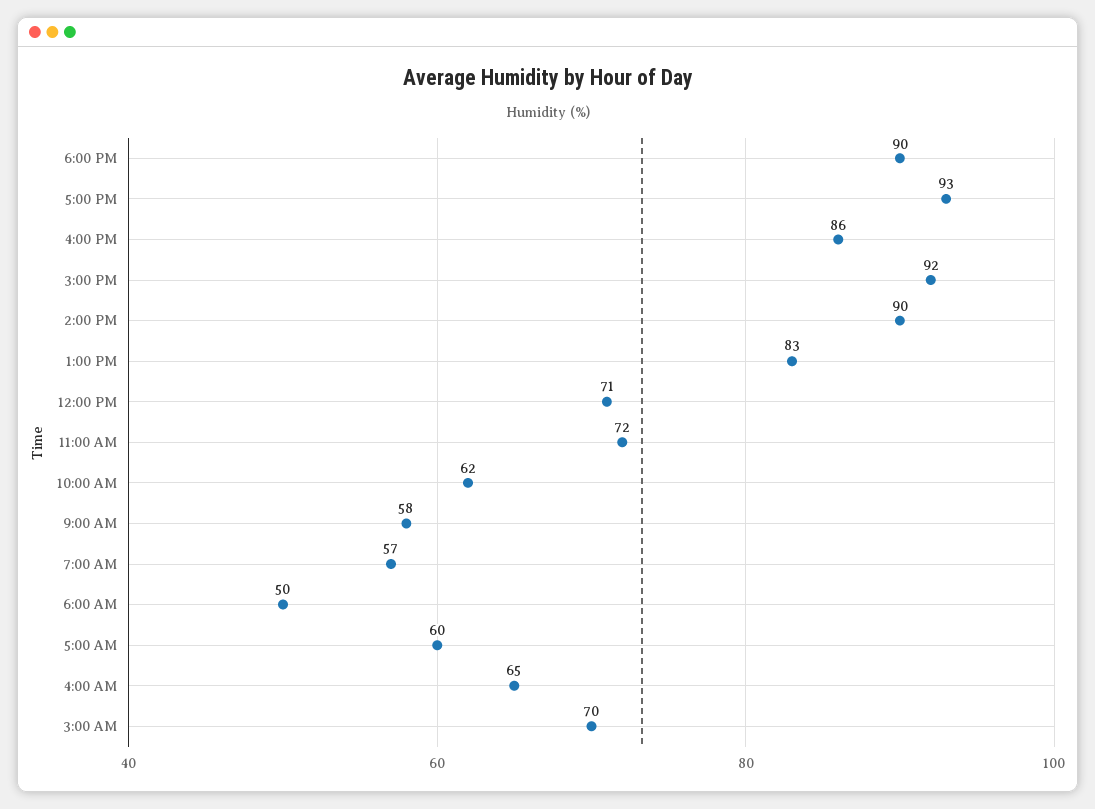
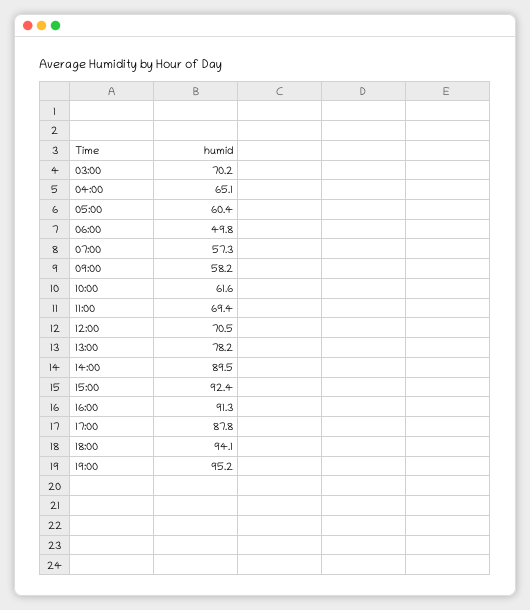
6:00 PM: 90 -> 94.1
5:00 PM: 93 -> 87.8
4:00 PM: 86 -> 91.3
1:00 PM: 83 -> 78.2
11:00 AM: 72 -> 69.4
19:00: none -> 95.2

